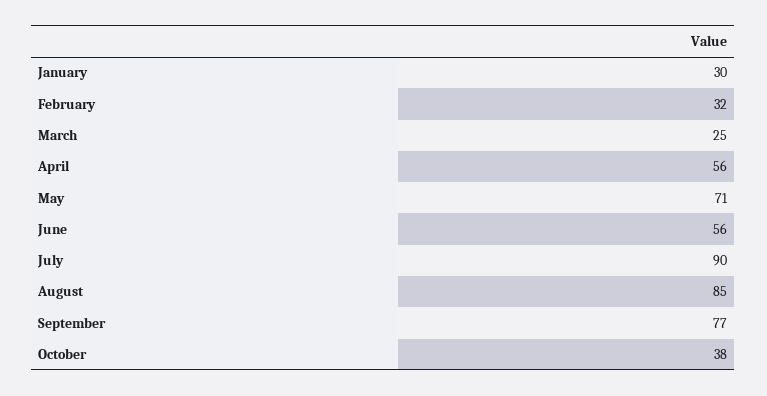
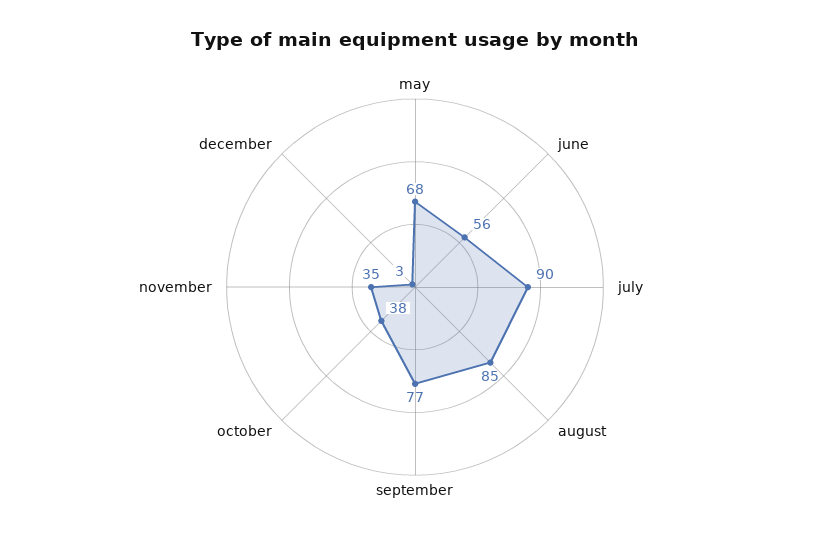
January: 30 -> none
February: 32 -> none
March: 25 -> none
April: 56 -> none
May: 71 -> 68
november: none -> 35
december: none -> 3

